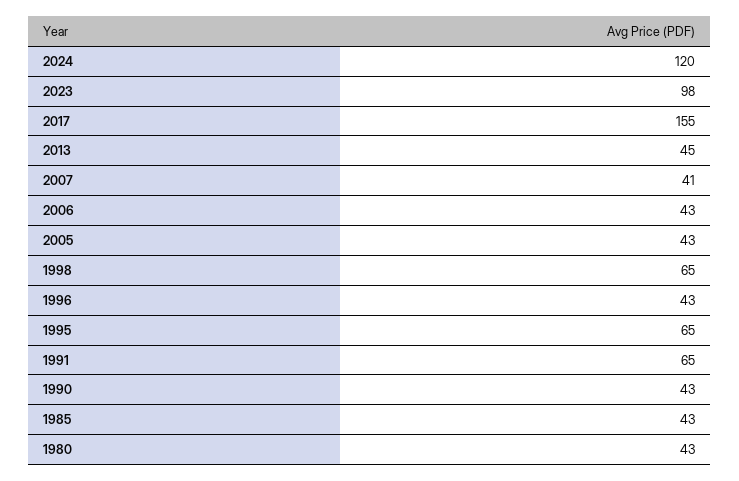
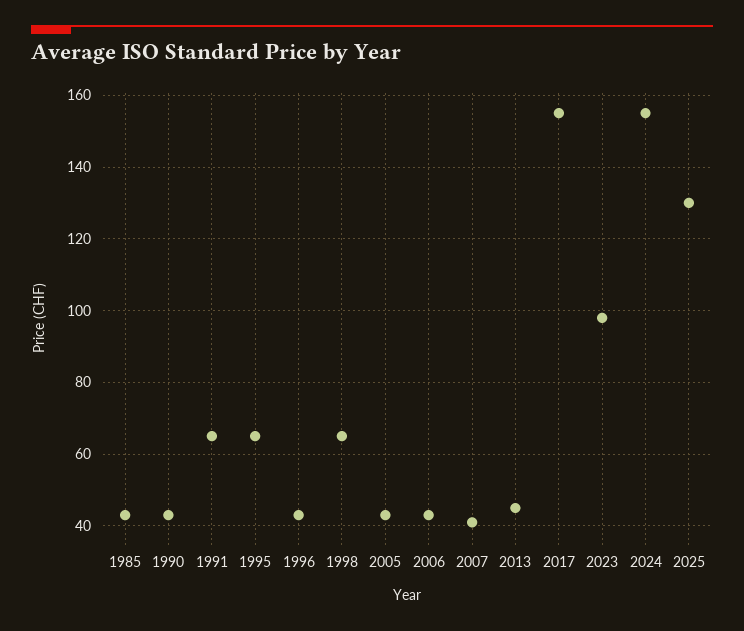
2024: 120 -> 155
1980: 43 -> none
2025: none -> 130

